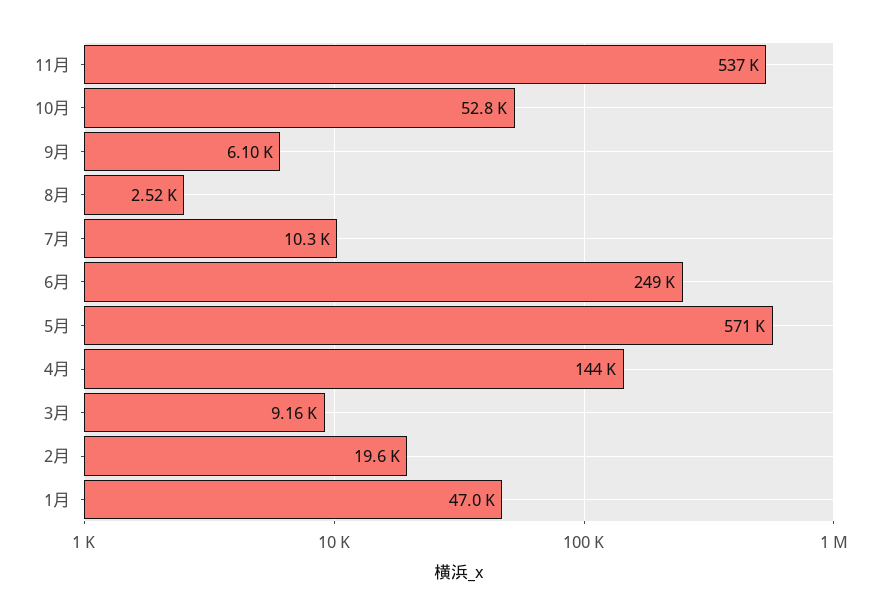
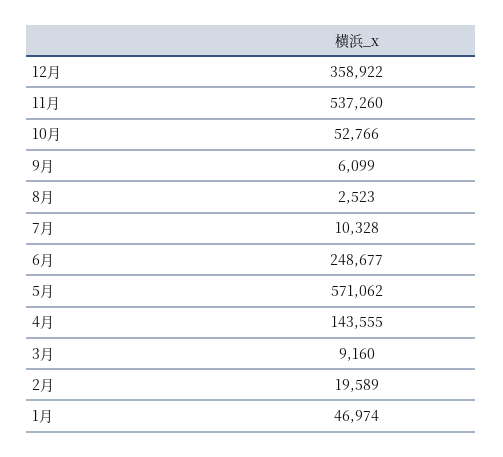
12月: none -> 358922

